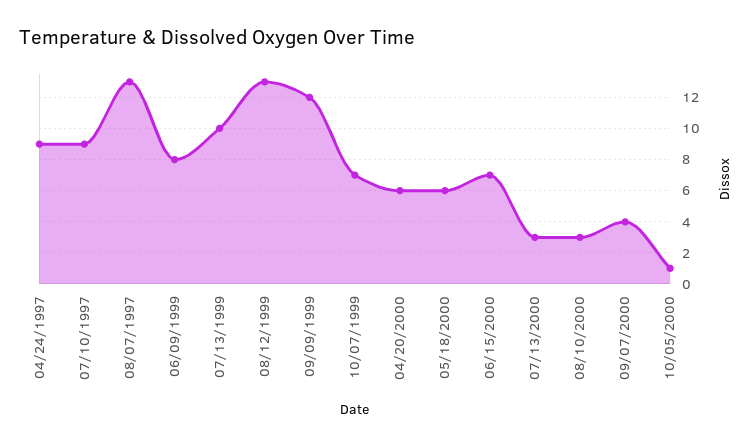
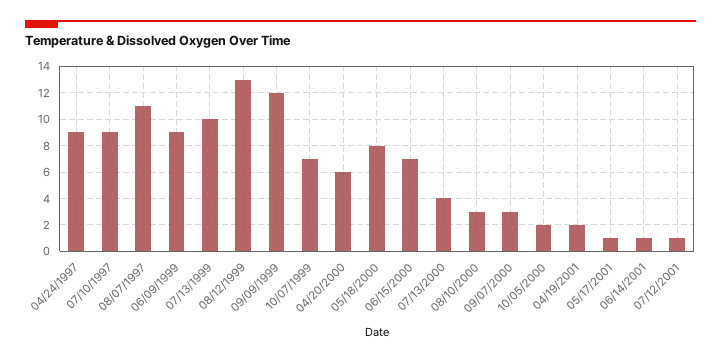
08/07/1997: 13 -> 11
06/09/1999: 8 -> 9
05/18/2000: 6 -> 8
07/13/2000: 3 -> 4
09/07/2000: 4 -> 3
10/05/2000: 1 -> 2
04/19/2001: none -> 2
05/17/2001: none -> 1
06/14/2001: none -> 1
07/12/2001: none -> 1

